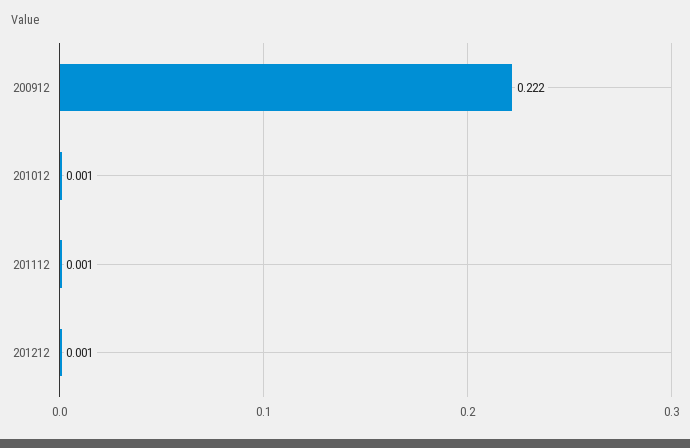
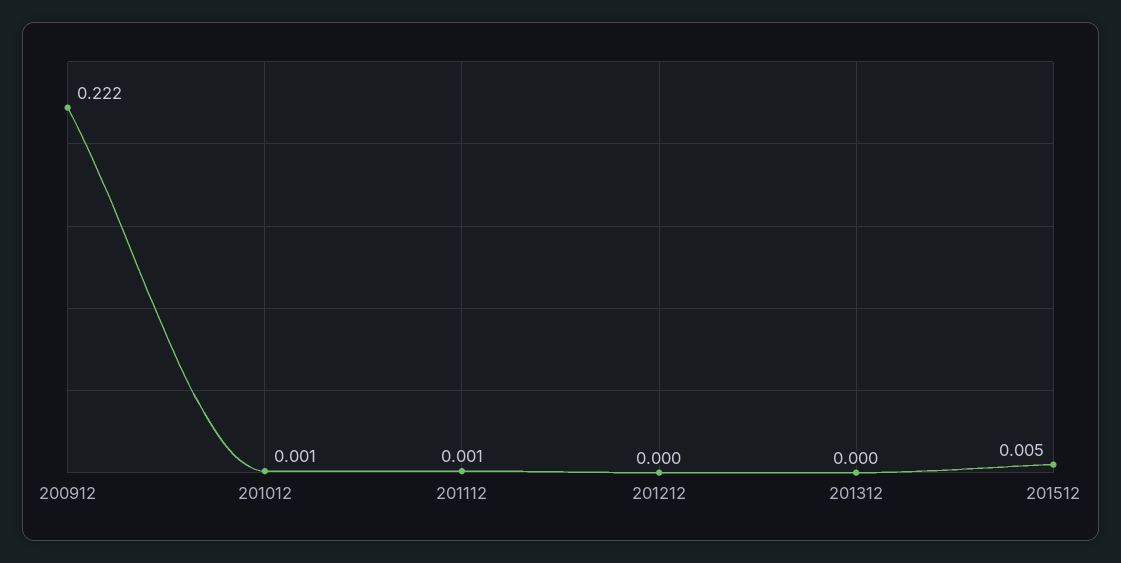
201212: 0.001 -> 0
201312: none -> 0
201512: none -> 0.005

